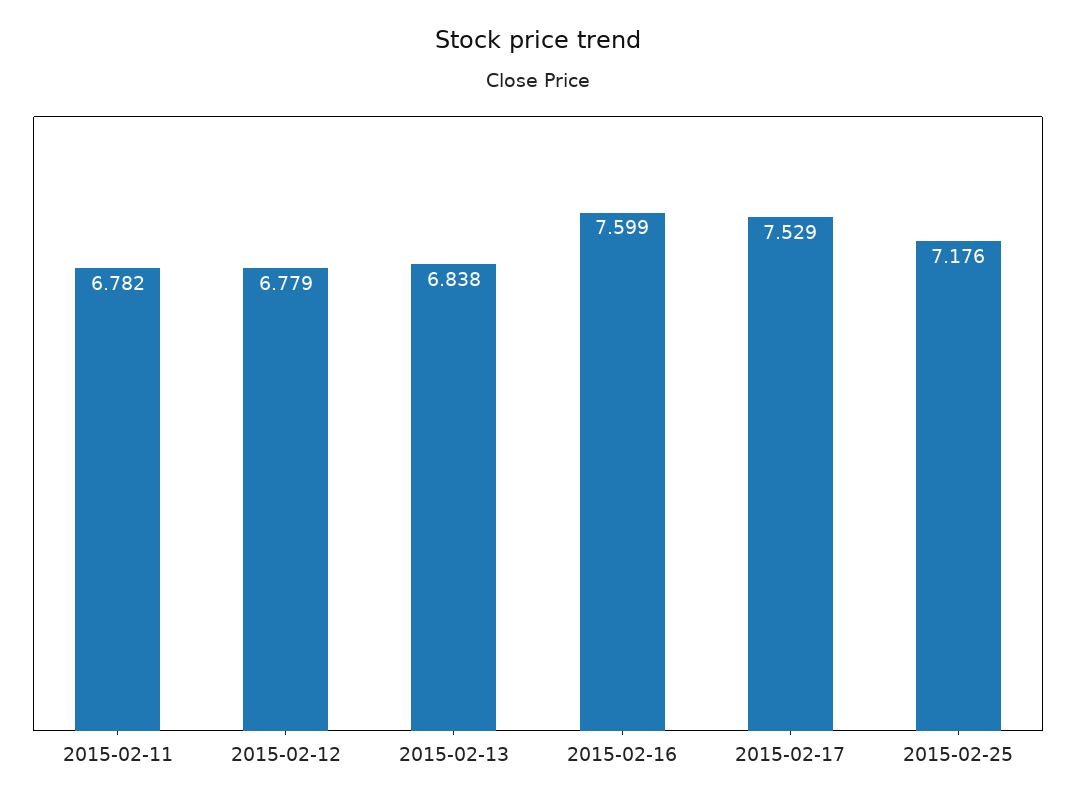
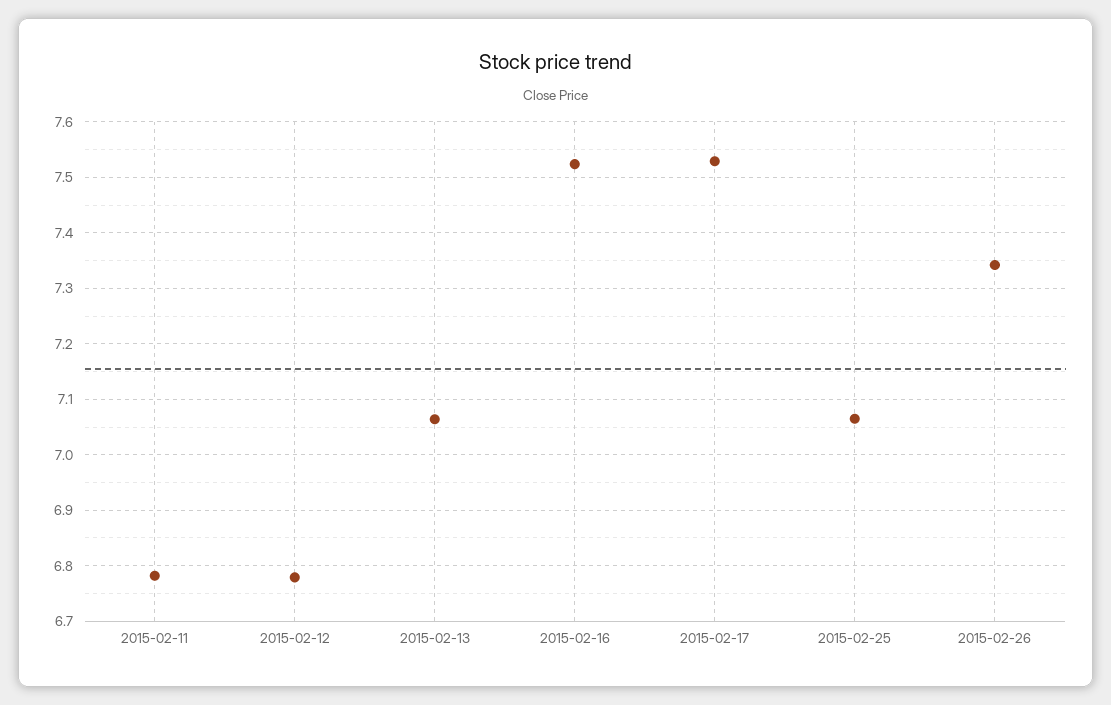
2015-02-13: 6.838 -> 7.06
2015-02-16: 7.599 -> 7.52
2015-02-25: 7.176 -> 7.06
2015-02-26: none -> 7.34

